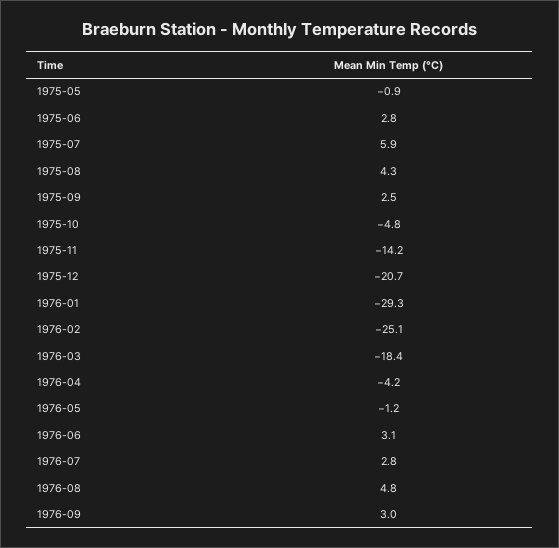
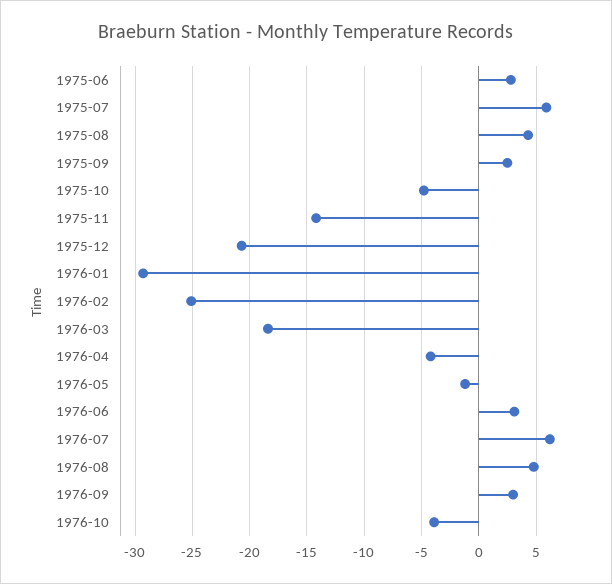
1975-05: -0.9 -> none
1976-07: 2.8 -> 6
1976-10: none -> -4

